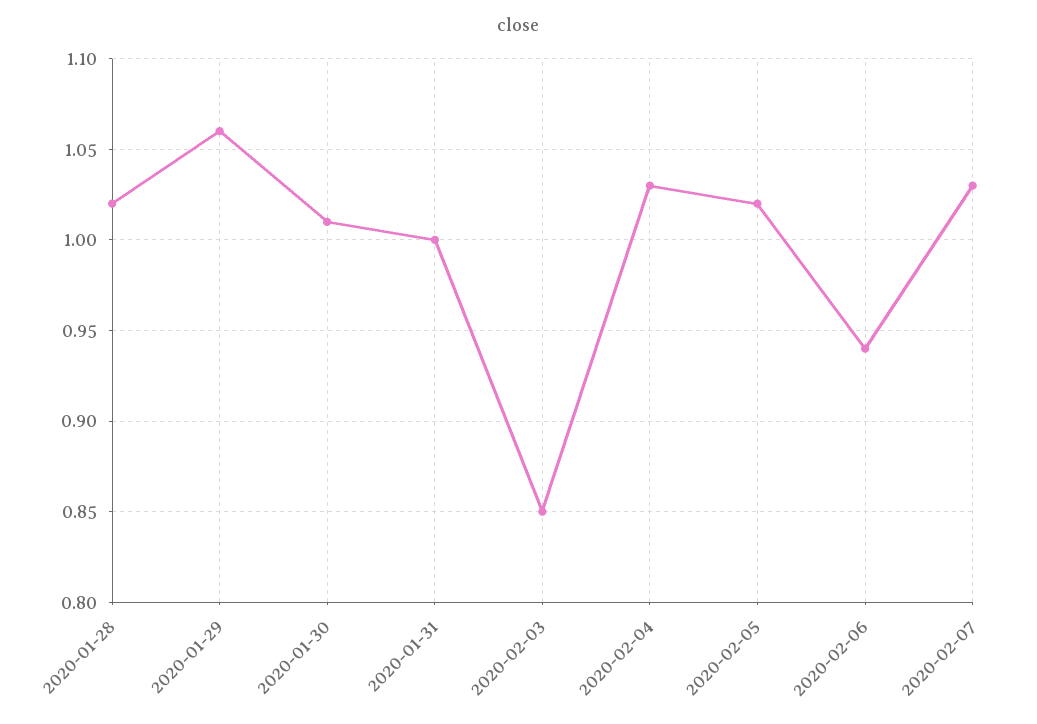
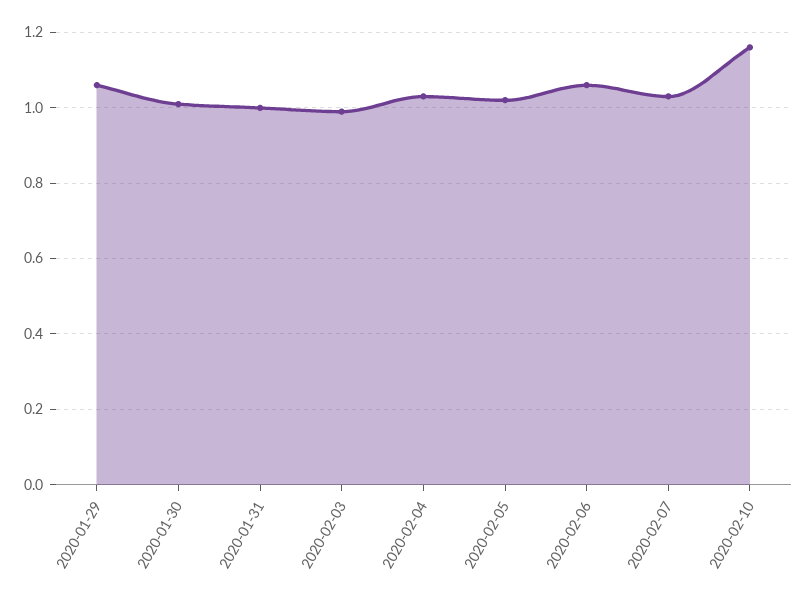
2020-01-28: 1.02 -> none
2020-02-03: 0.85 -> 1
2020-02-06: 0.94 -> 1.05
2020-02-10: none -> 1.15

